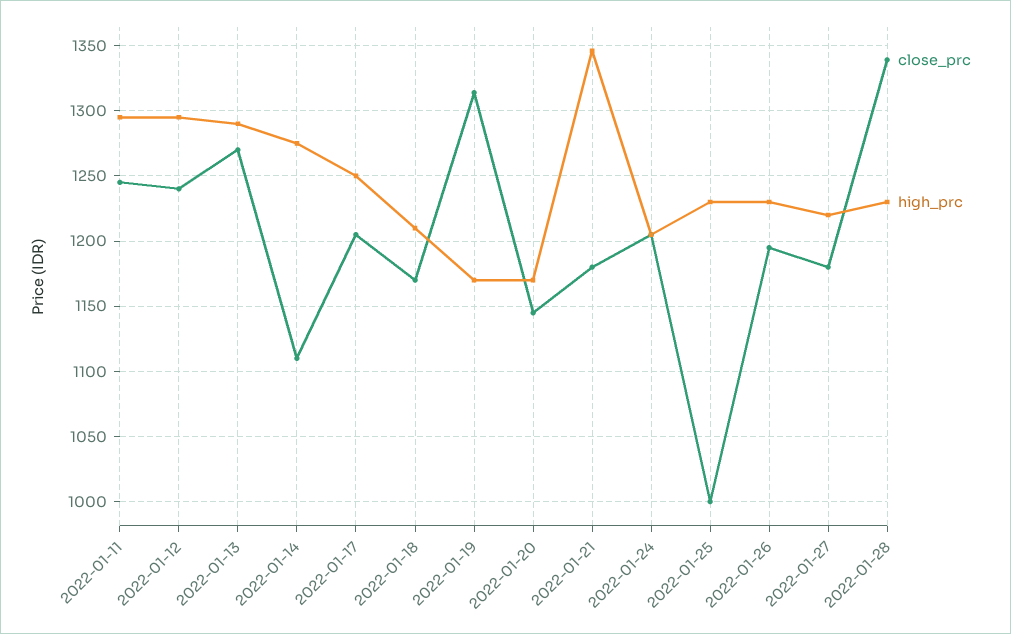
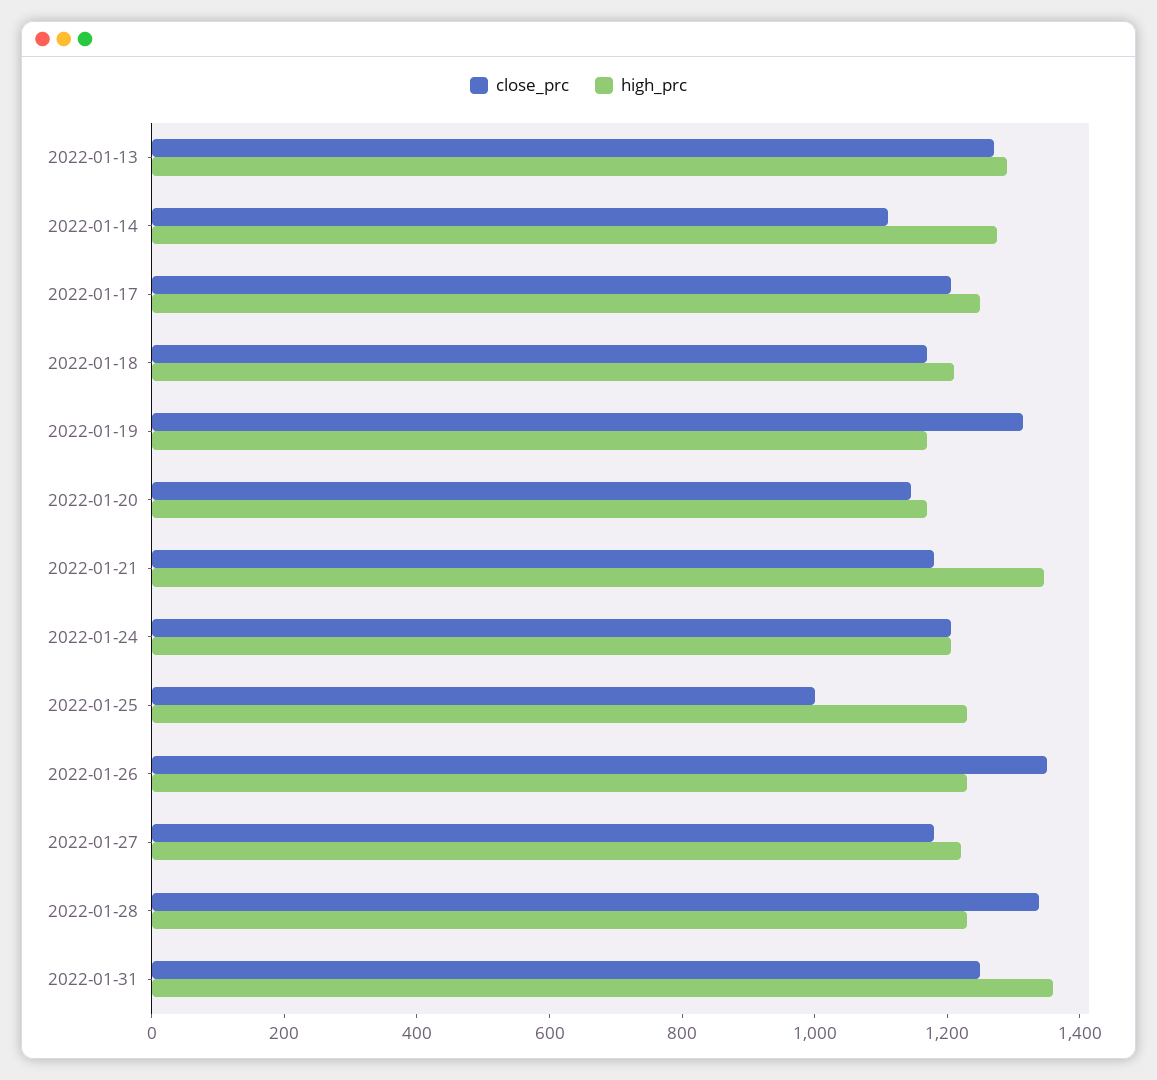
close_prc, 2022-01-11: 1245 -> none
high_prc, 2022-01-11: 1295 -> none
close_prc, 2022-01-12: 1240 -> none
high_prc, 2022-01-12: 1295 -> none
close_prc, 2022-01-26: 1195 -> 1350
close_prc, 2022-01-31: none -> 1250
high_prc, 2022-01-31: none -> 1350

